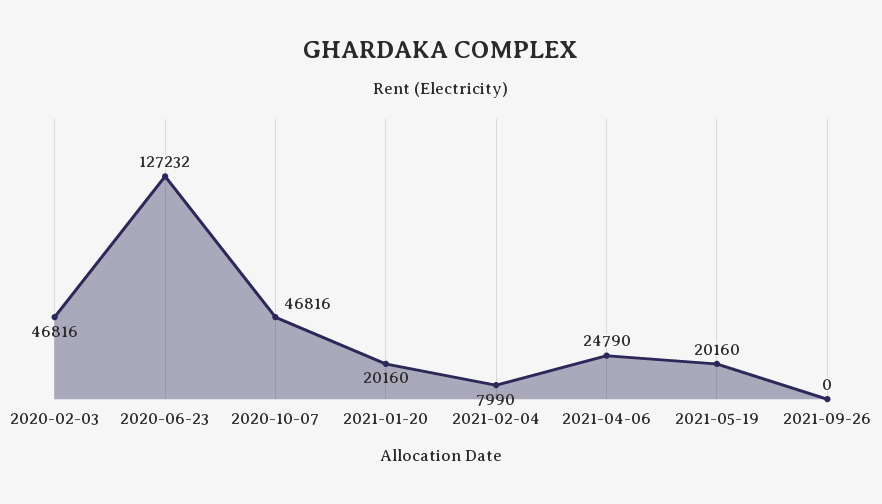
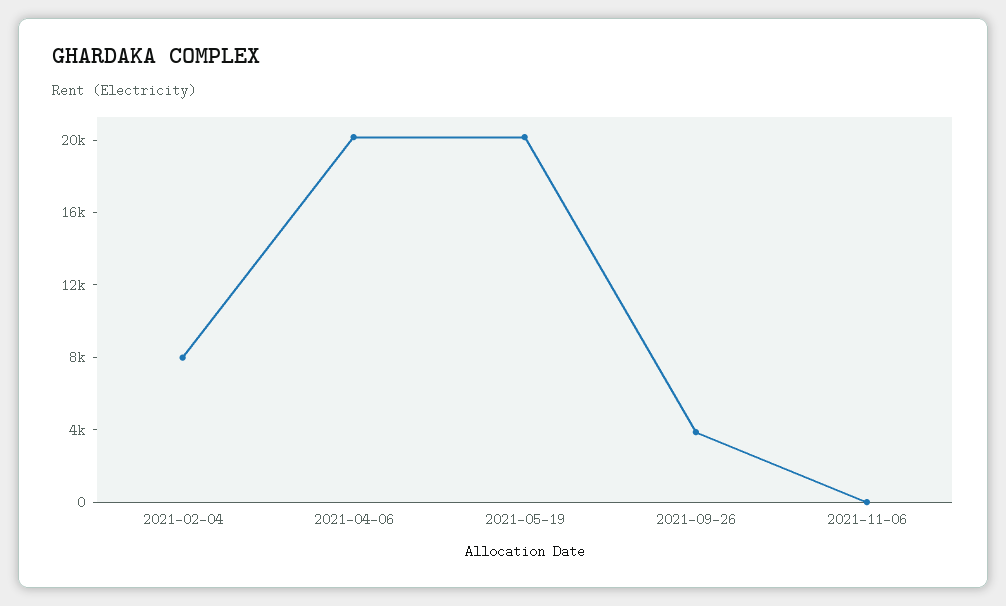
2020-02-03: 46816 -> none
2020-06-23: 127232 -> none
2020-10-07: 46816 -> none
2021-01-20: 20160 -> none
2021-04-06: 24790 -> 20000
2021-09-26: 0 -> 4000
2021-11-06: none -> 0

